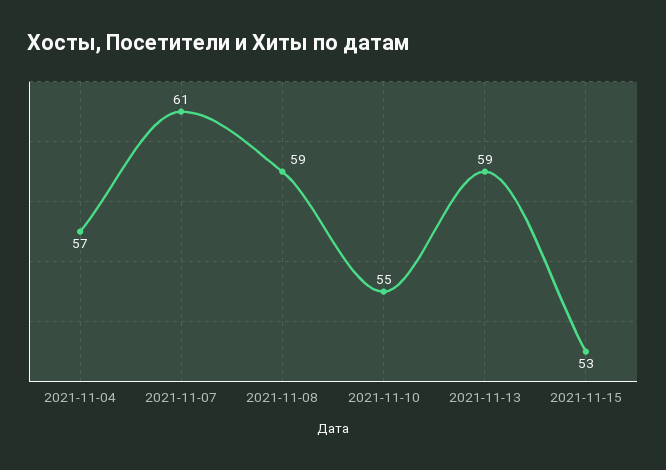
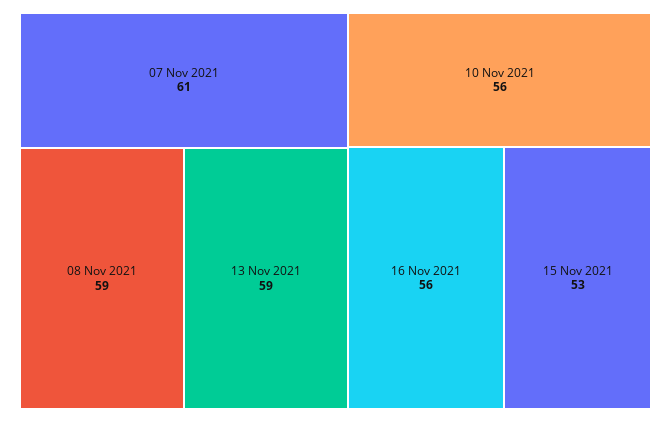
2021-11-04: 57 -> none
2021-11-10: 55 -> 56
16 Nov 2021: none -> 56

